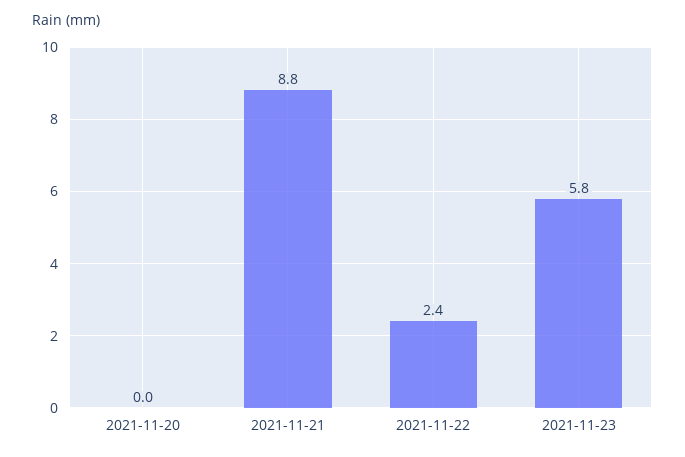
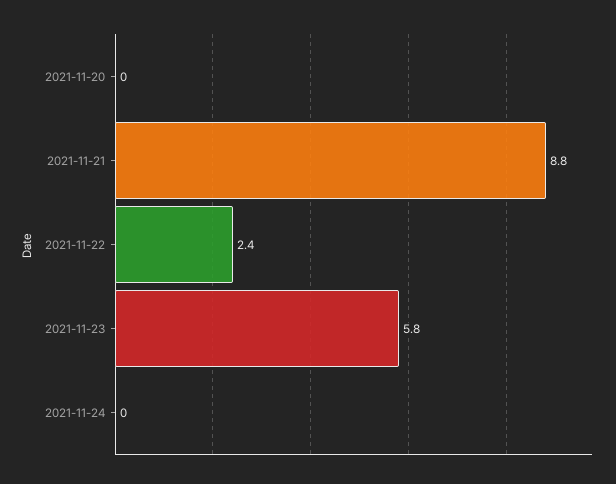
2021-11-24: none -> 0

